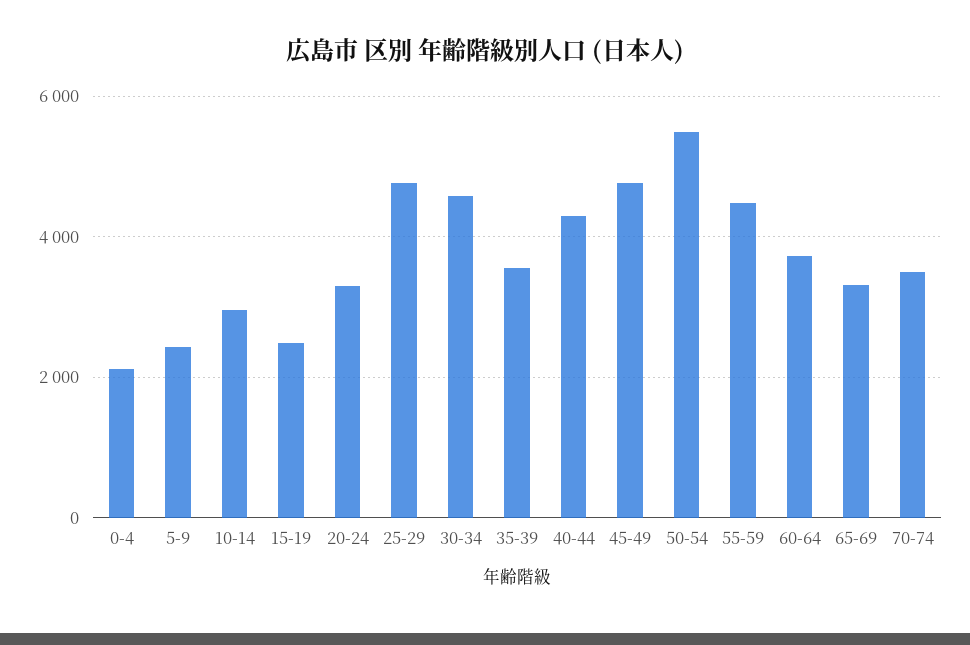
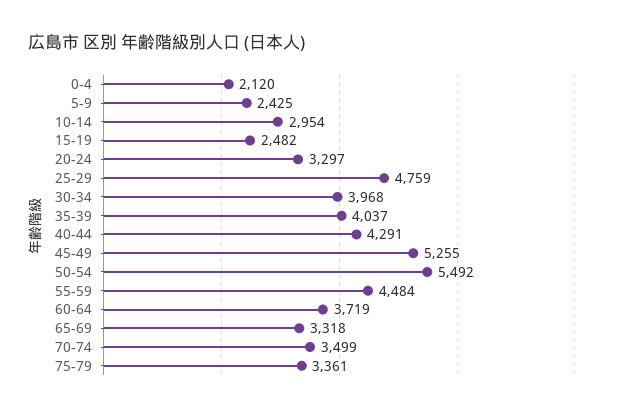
30-34: 4600 -> 3968
35-39: 3600 -> 4037
45-49: 4800 -> 5255
75-79: none -> 3361

